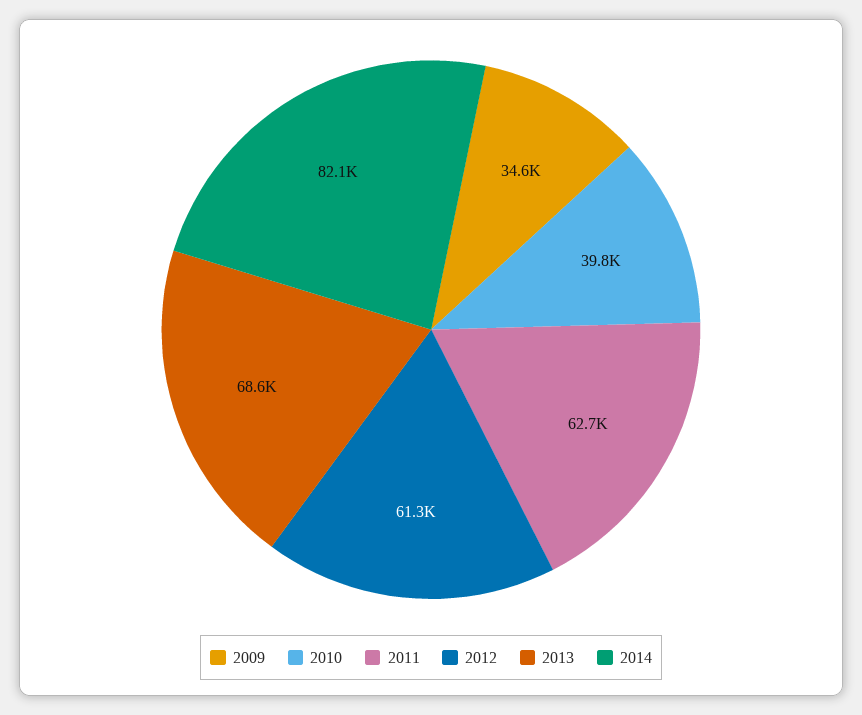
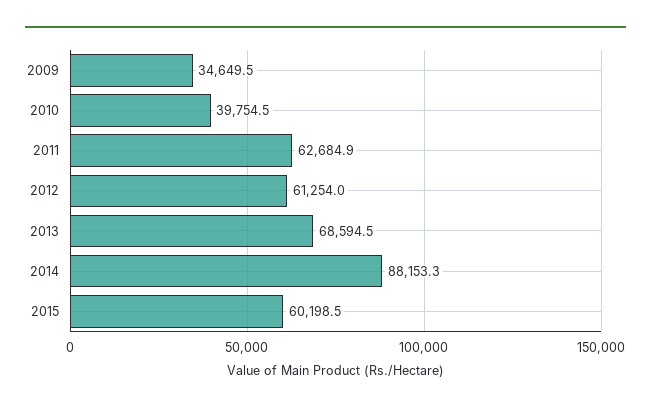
2014: 82100 -> 88153.3
2015: none -> 60198.5

